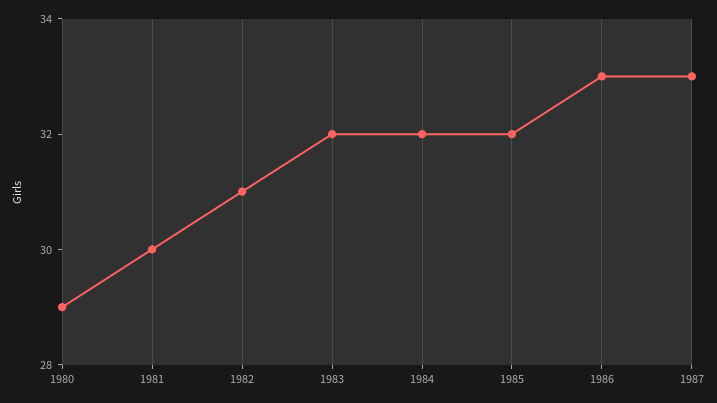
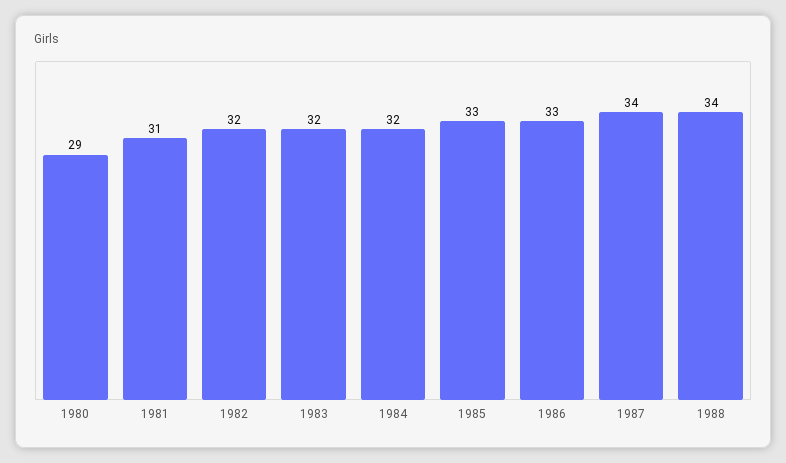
1981: 30 -> 31
1982: 31 -> 32
1985: 32 -> 33
1987: 33 -> 34
1988: none -> 34

